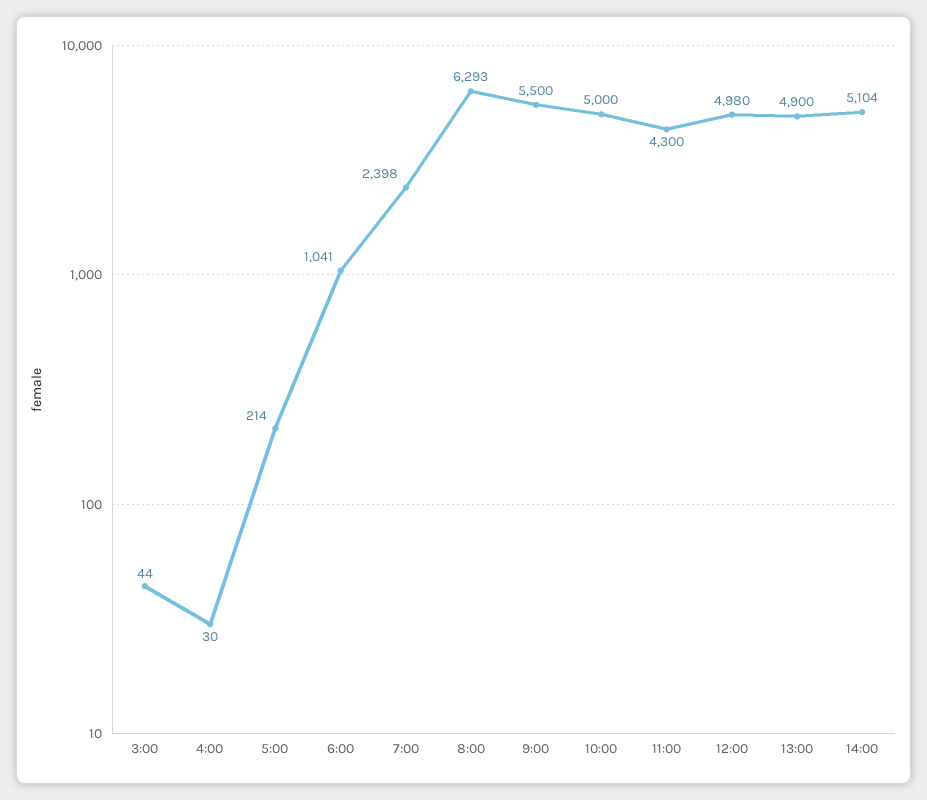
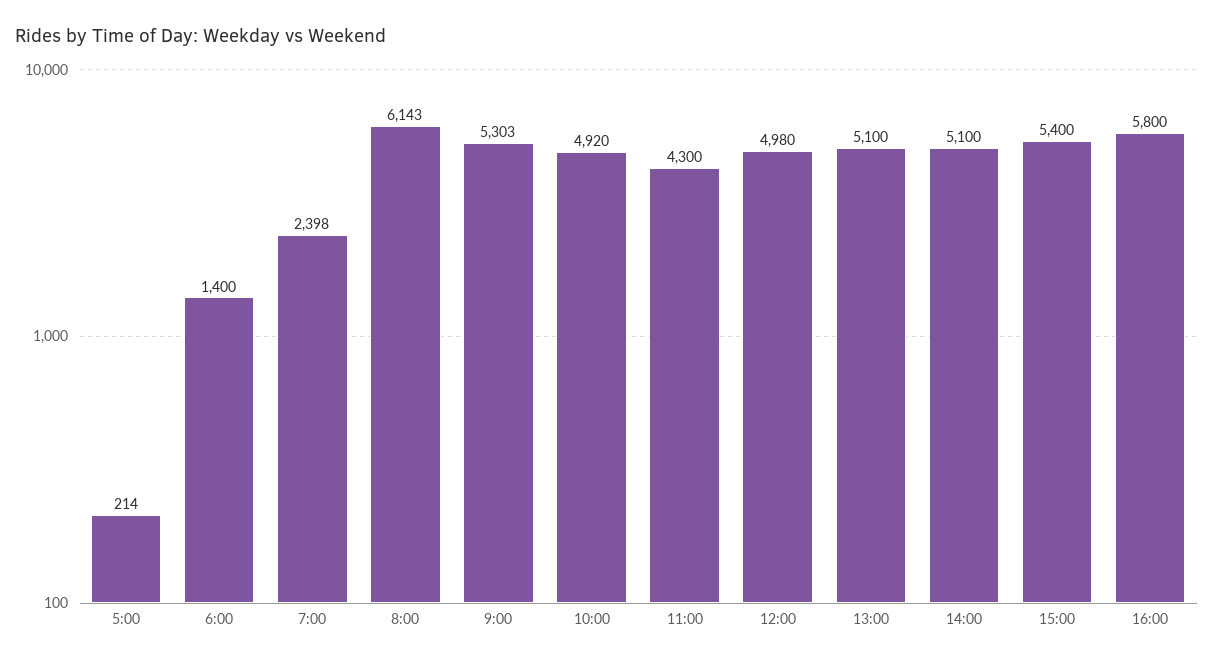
3:00: 44 -> none
4:00: 30 -> none
6:00: 1041 -> 1400
8:00: 6293 -> 6143
9:00: 5500 -> 5303
10:00: 5000 -> 4920
13:00: 4900 -> 5100
14:00: 5104 -> 5100
15:00: none -> 5400
16:00: none -> 5800

